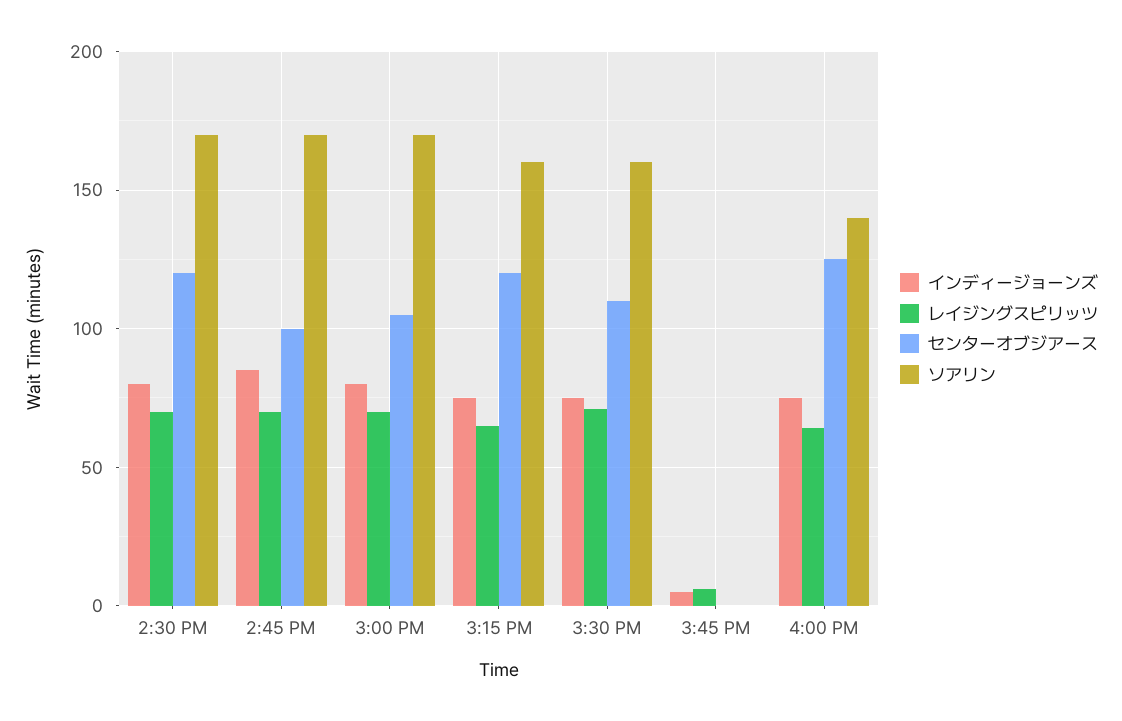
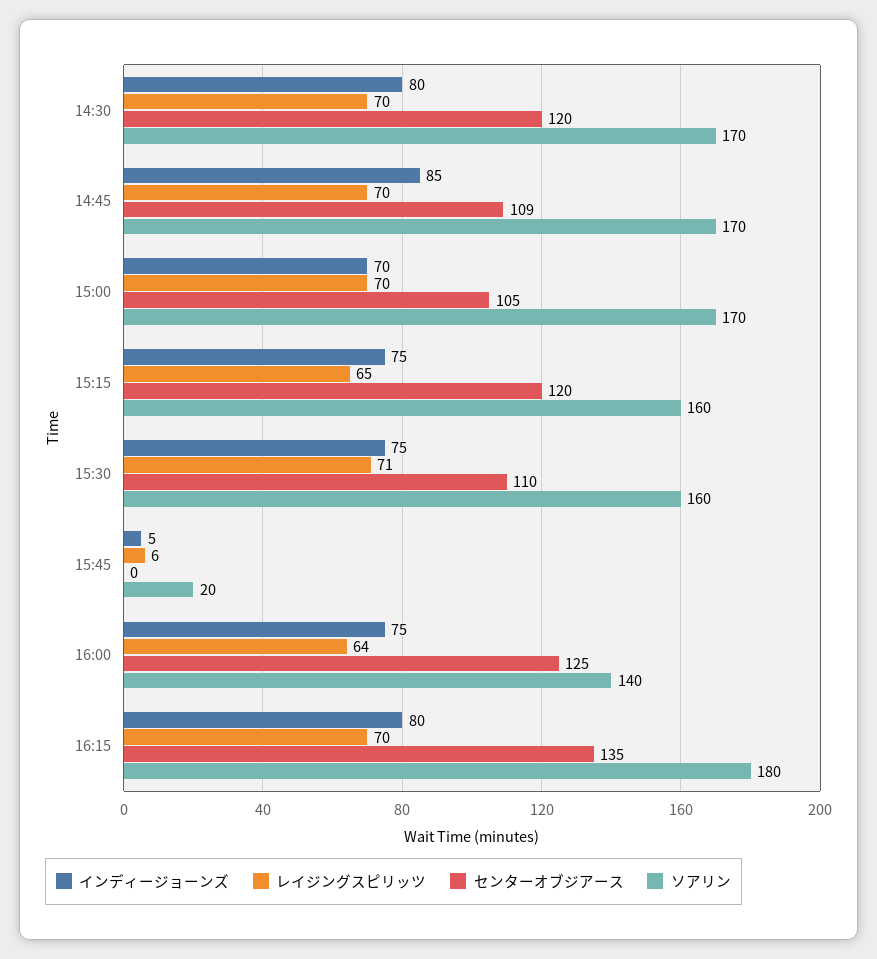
センターオブジアース, 2:45 PM: 100 -> 109
インディージョーンズ, 3:00 PM: 80 -> 70
ソアリン, 3:45 PM: 0 -> 20
インディージョーンズ, 16:15: none -> 80
レイジングスピリッツ, 16:15: none -> 70
センターオブジアース, 16:15: none -> 135
ソアリン, 16:15: none -> 180

